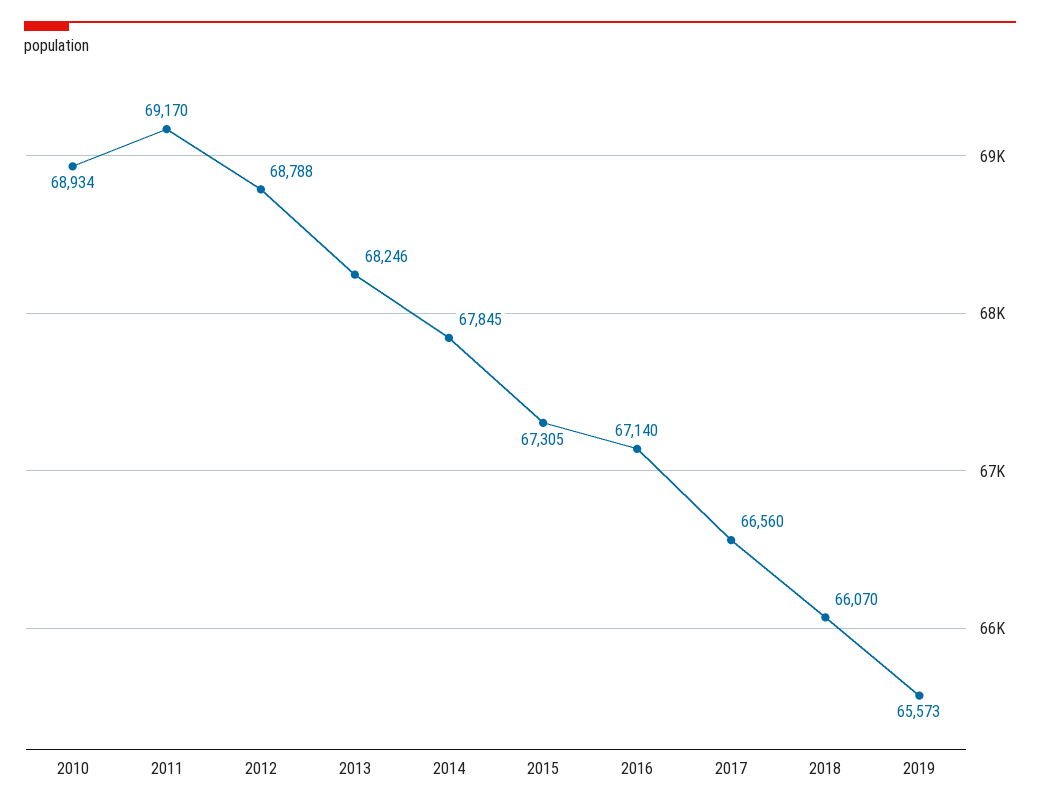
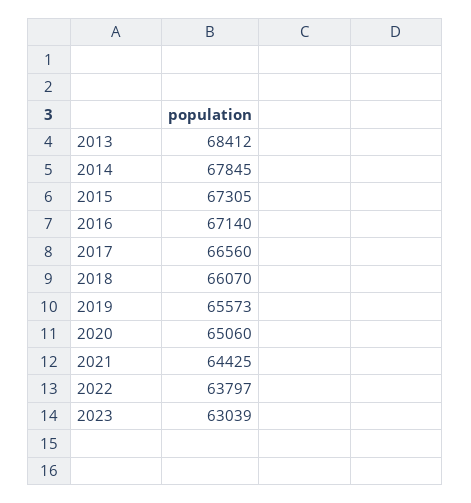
2010: 68934 -> none
2011: 69170 -> none
2012: 68788 -> none
2013: 68246 -> 68412
2020: none -> 65060
2021: none -> 64425
2022: none -> 63797
2023: none -> 63039

